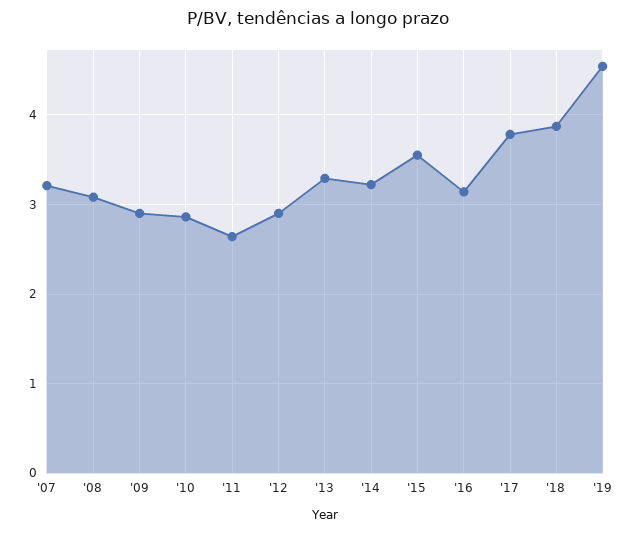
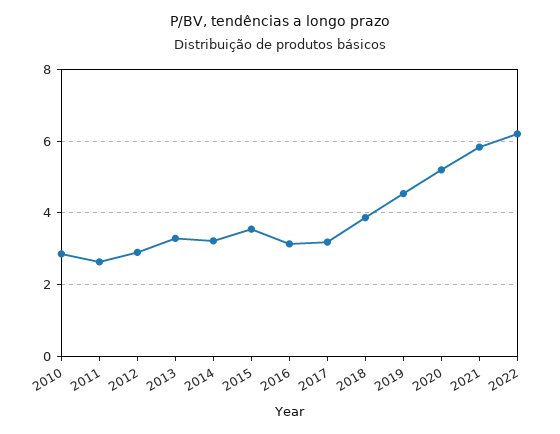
'07: 3.2 -> none
'08: 3.1 -> none
'09: 2.9 -> none
'17: 3.8 -> 3.2
2020: none -> 5.2
2021: none -> 5.8
2022: none -> 6.2

